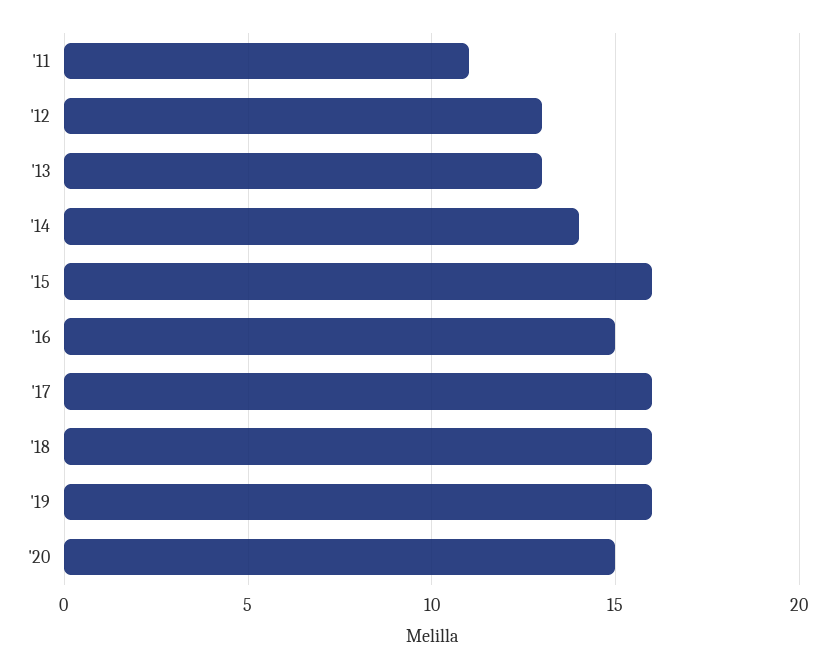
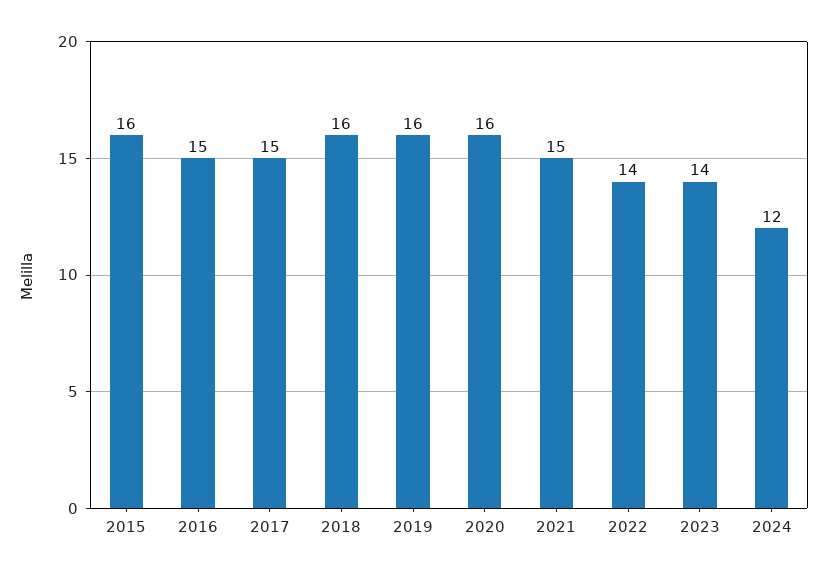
'11: 11 -> none
'12: 13 -> none
'13: 13 -> none
'14: 14 -> none
'17: 16 -> 15
'20: 15 -> 16
2021: none -> 15
2022: none -> 14
2023: none -> 14
2024: none -> 12

